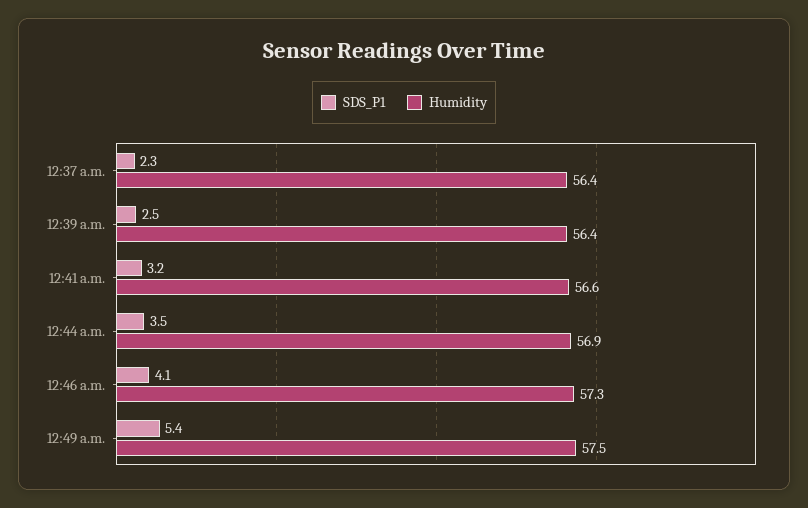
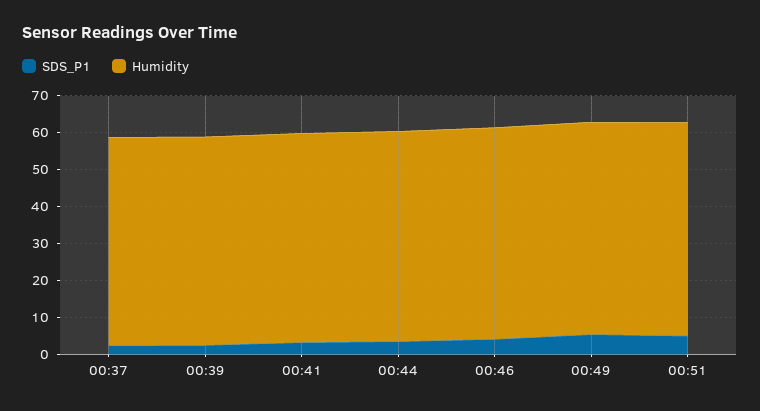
SDS_P1, 00:51: none -> 5
Humidity, 00:51: none -> 57.5

